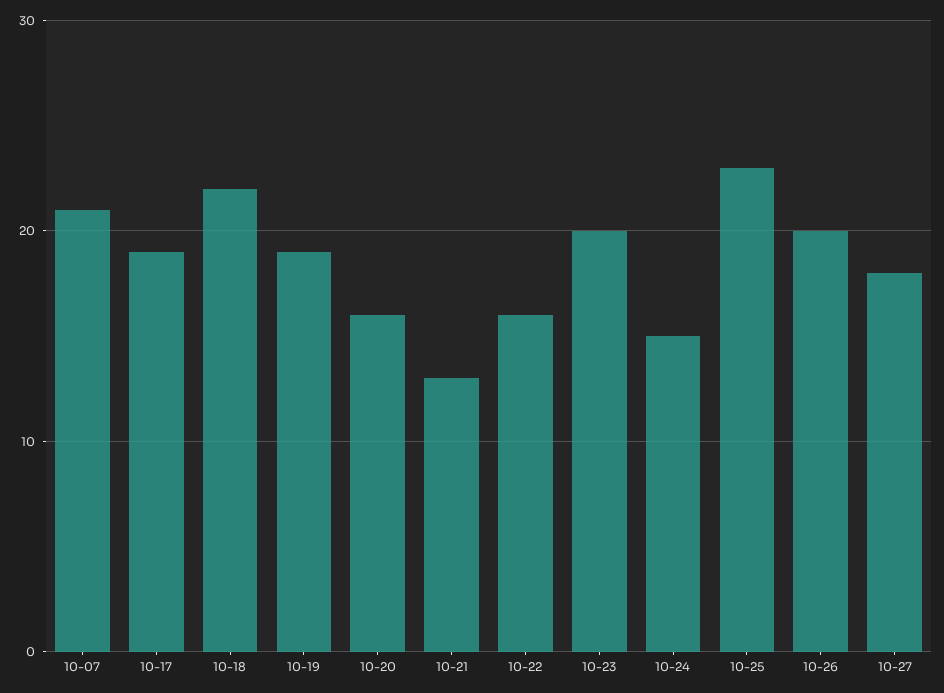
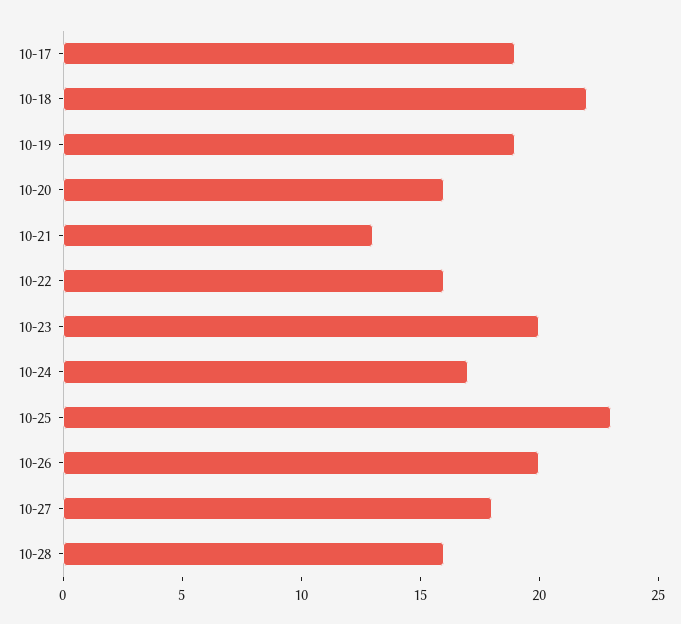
10-07: 21 -> none
10-24: 15 -> 17
10-28: none -> 16

